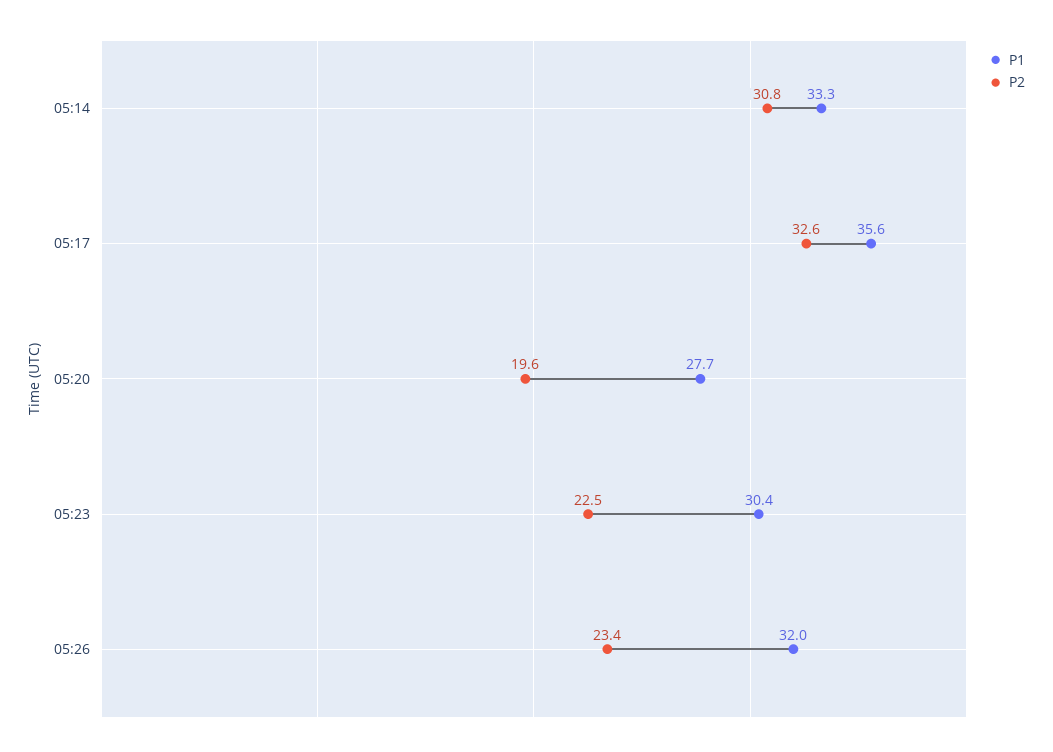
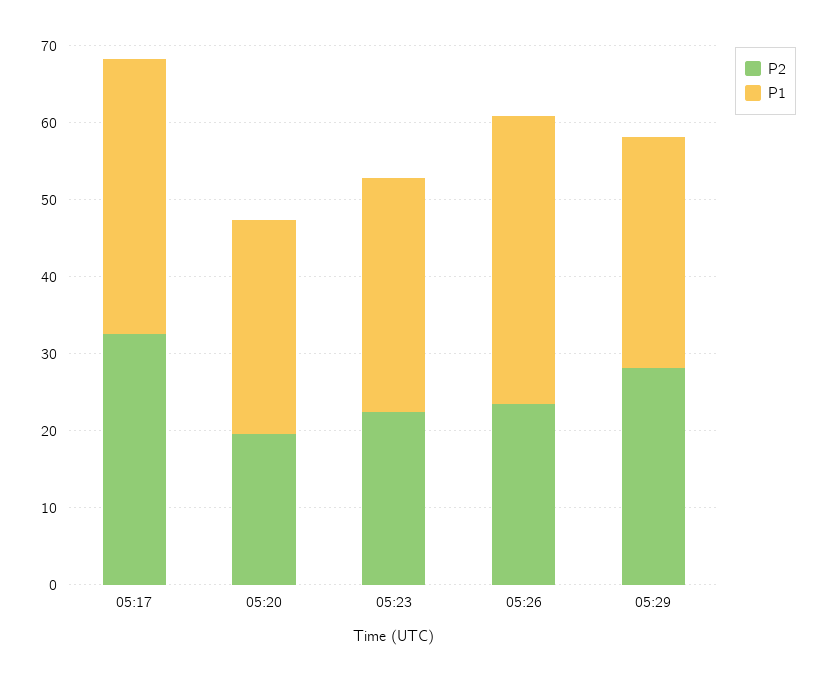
P1, 05:14: 33.3 -> none
P2, 05:14: 30.8 -> none
P1, 05:26: 32 -> 38
P2, 05:29: none -> 28
P1, 05:29: none -> 30

